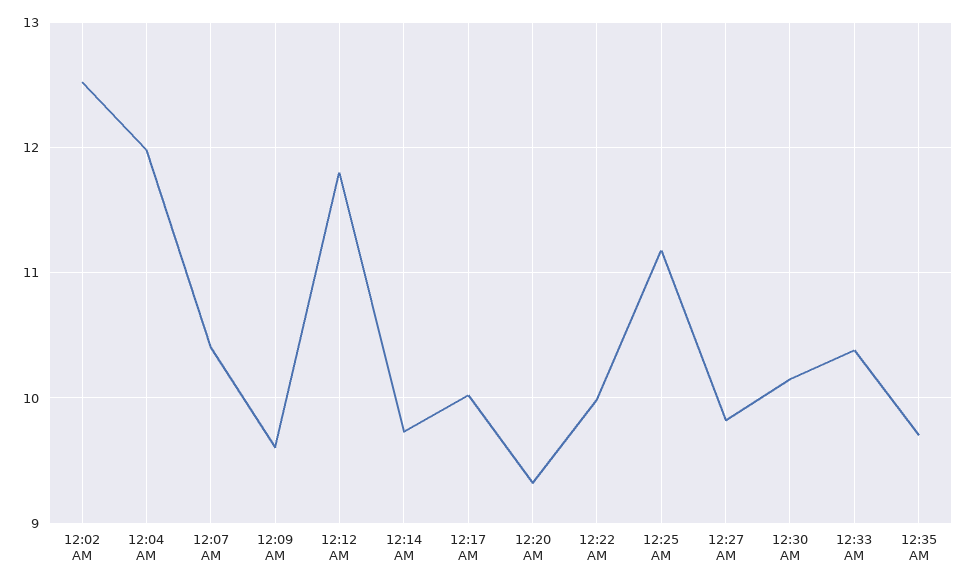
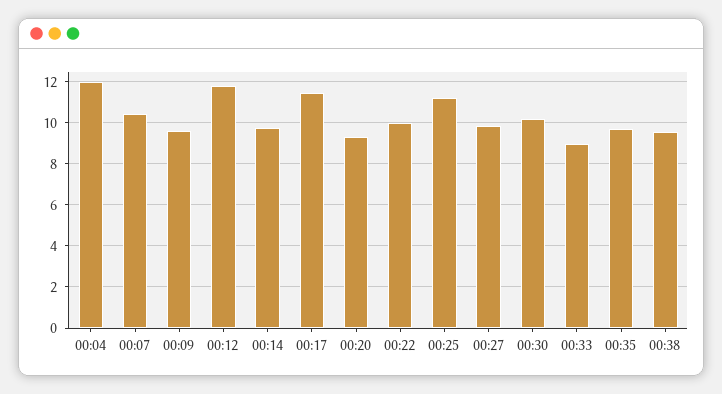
12:02 AM: 12.5 -> none
12:17 AM: 10 -> 11.5
12:33 AM: 10.4 -> 9
00:38: none -> 9.5

